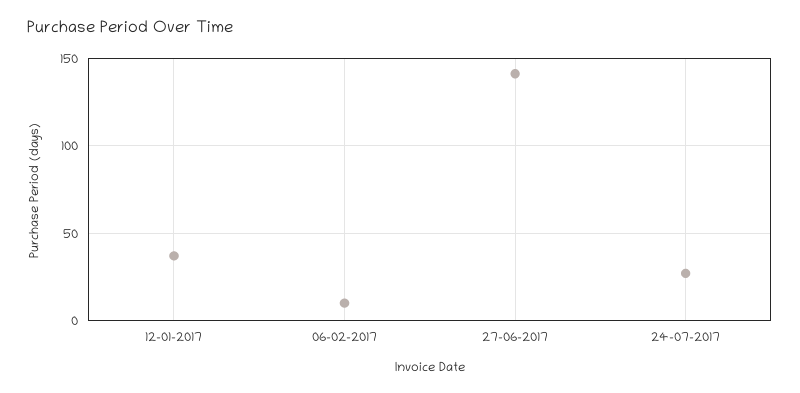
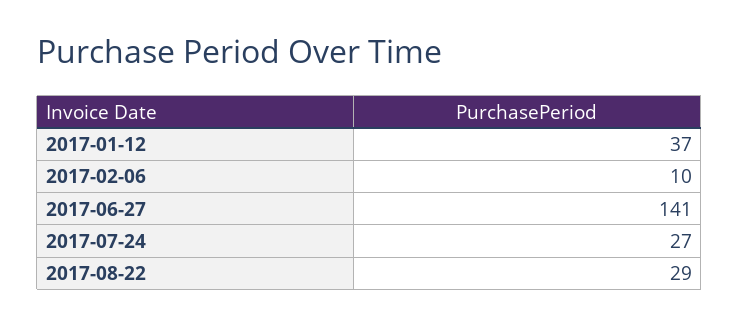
2017-08-22: none -> 29

